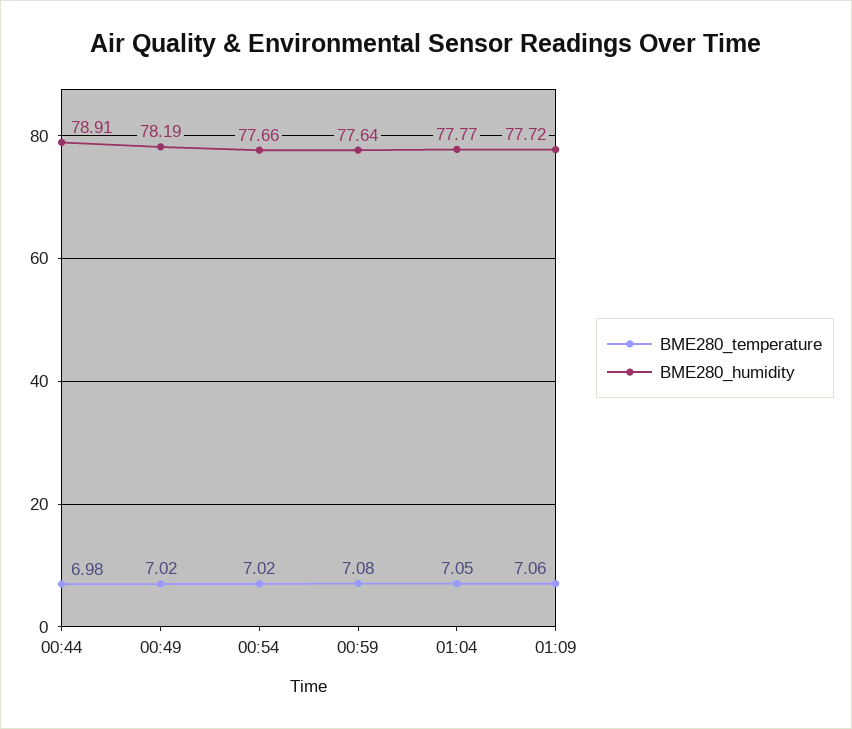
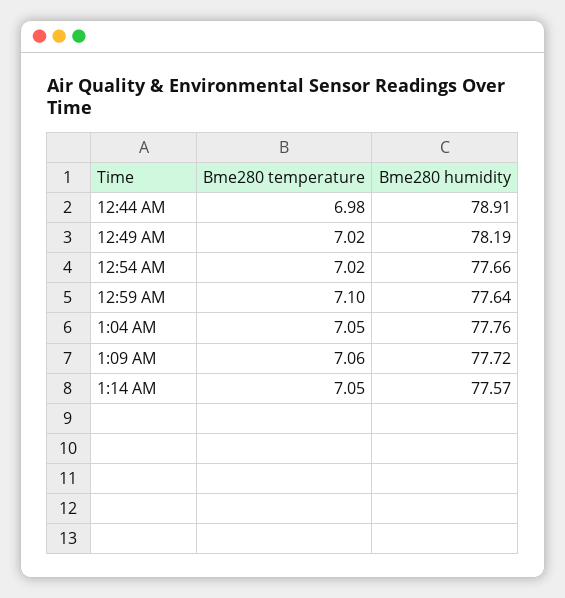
BME280_temperature, 00:59: 7.08 -> 7.1
BME280_humidity, 01:04: 77.77 -> 77.76
BME280_temperature, 1:14 AM: none -> 7.05
BME280_humidity, 1:14 AM: none -> 77.57

